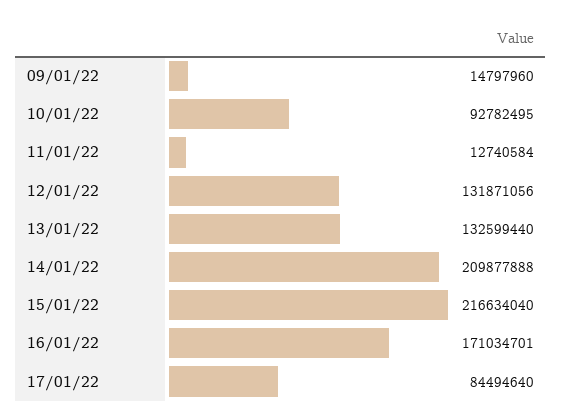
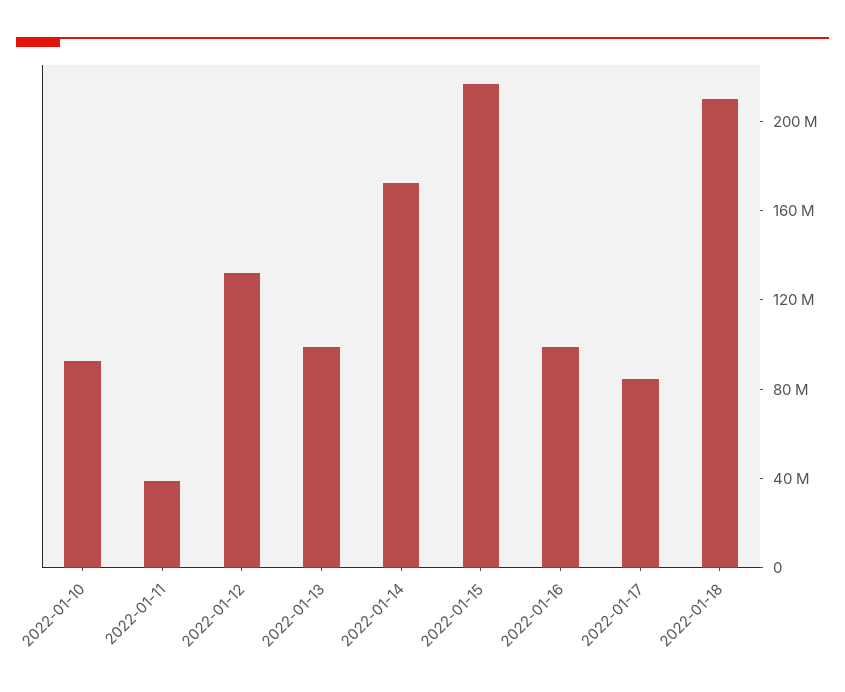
09/01/22: 14797960 -> none
11/01/22: 12740584 -> 40000000
13/01/22: 132599440 -> 100000000
14/01/22: 209877888 -> 170000000
16/01/22: 171034701 -> 100000000
2022-01-18: none -> 210000000

